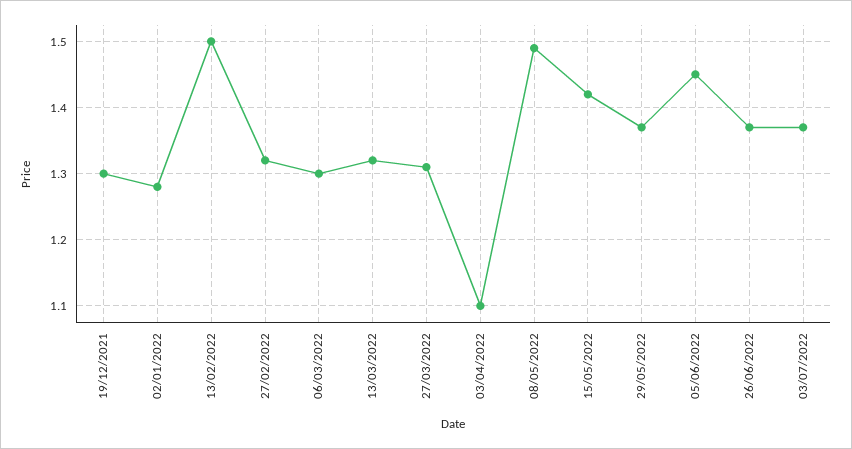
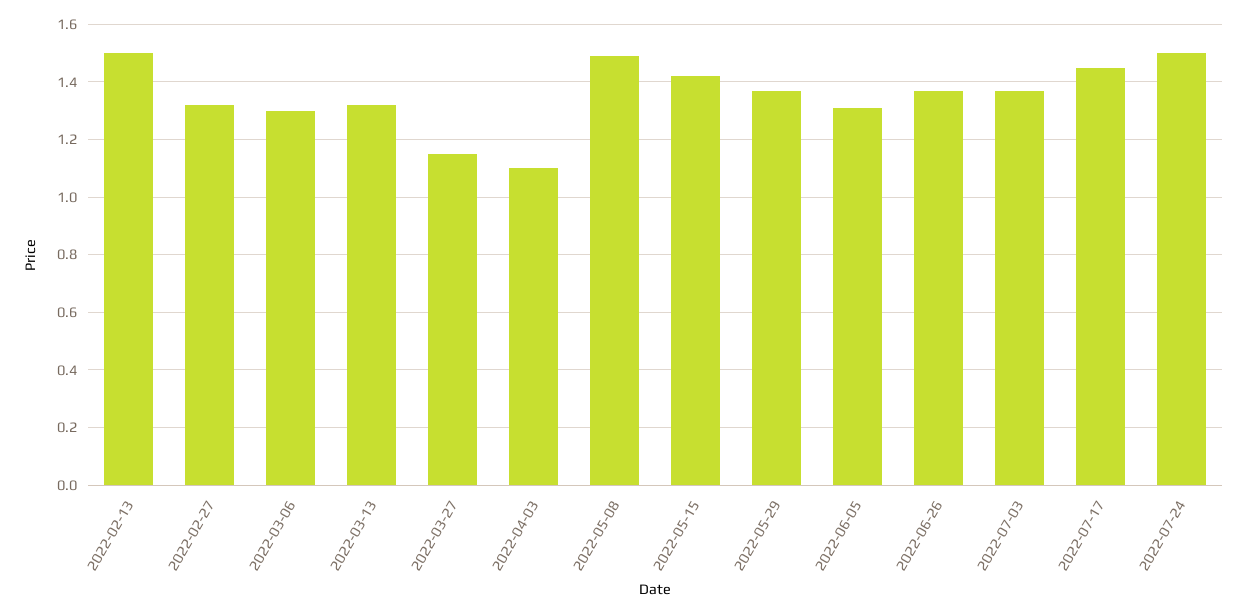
19/12/2021: 1.3 -> none
02/01/2022: 1.28 -> none
27/03/2022: 1.31 -> 1.15
05/06/2022: 1.45 -> 1.3
2022-07-17: none -> 1.45
2022-07-24: none -> 1.5

